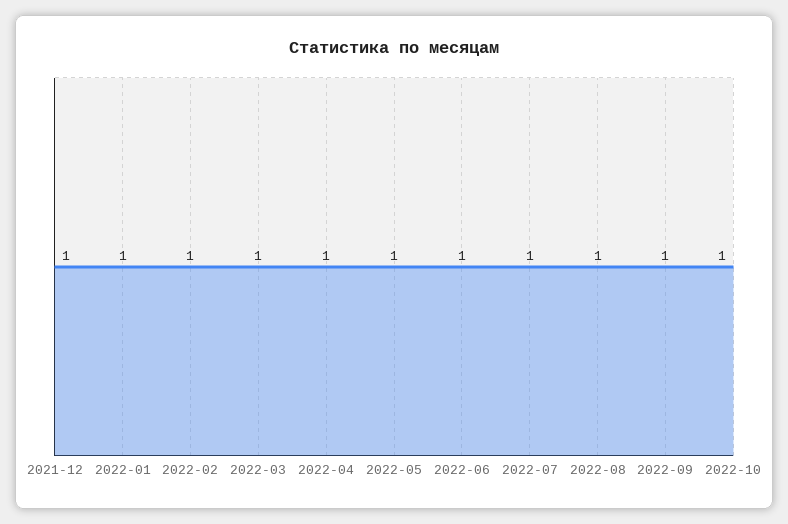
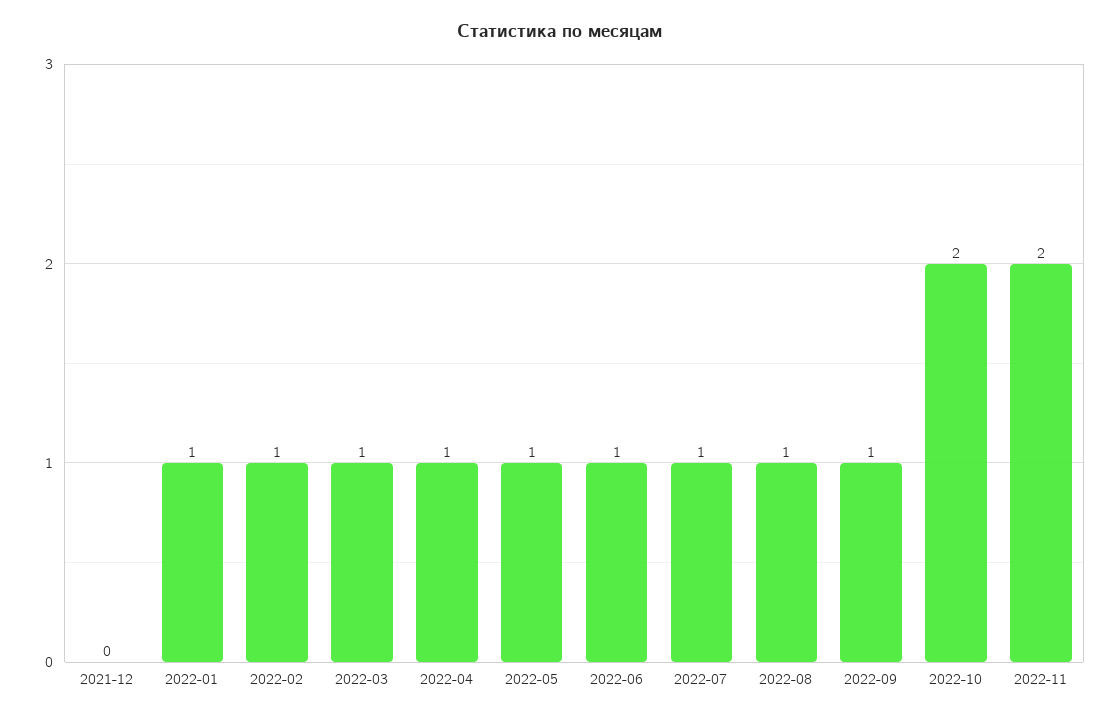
2021-12: 1 -> 0
2022-10: 1 -> 2
2022-11: none -> 2

